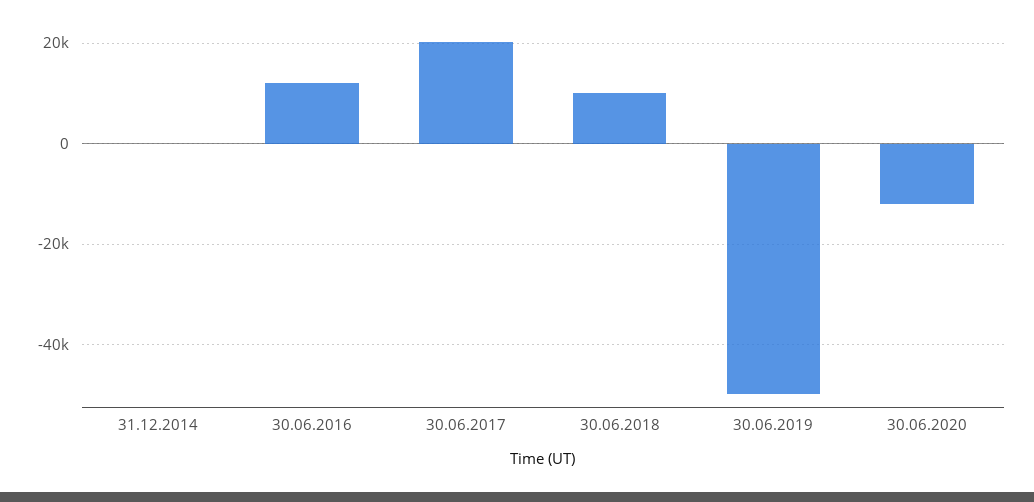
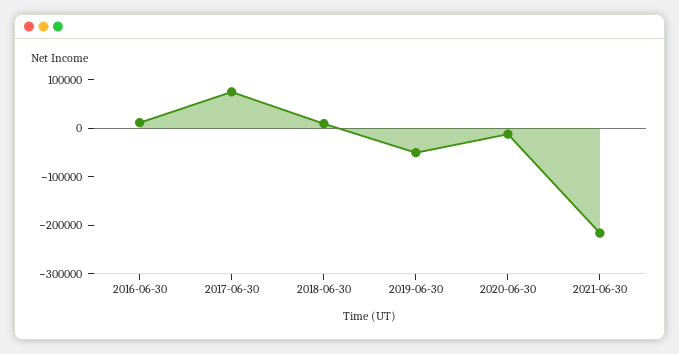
31.12.2014: 0 -> none
30.06.2017: 20000 -> 80000
2021-06-30: none -> -220000

